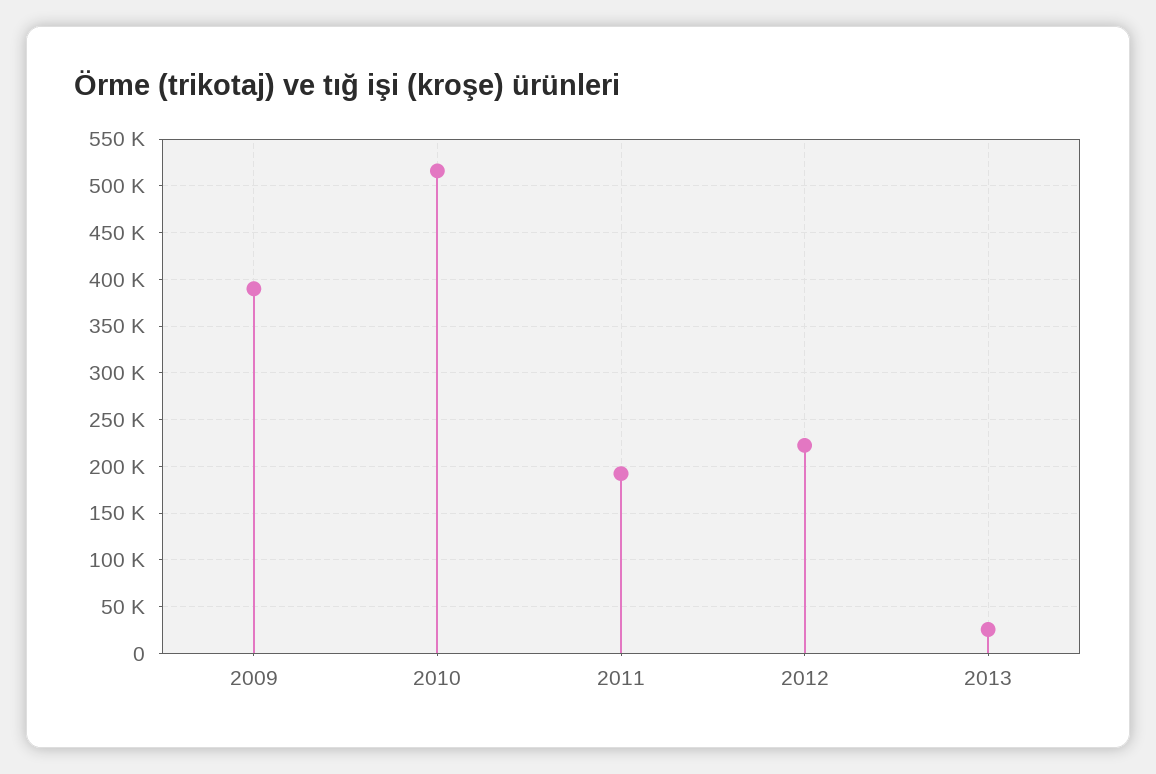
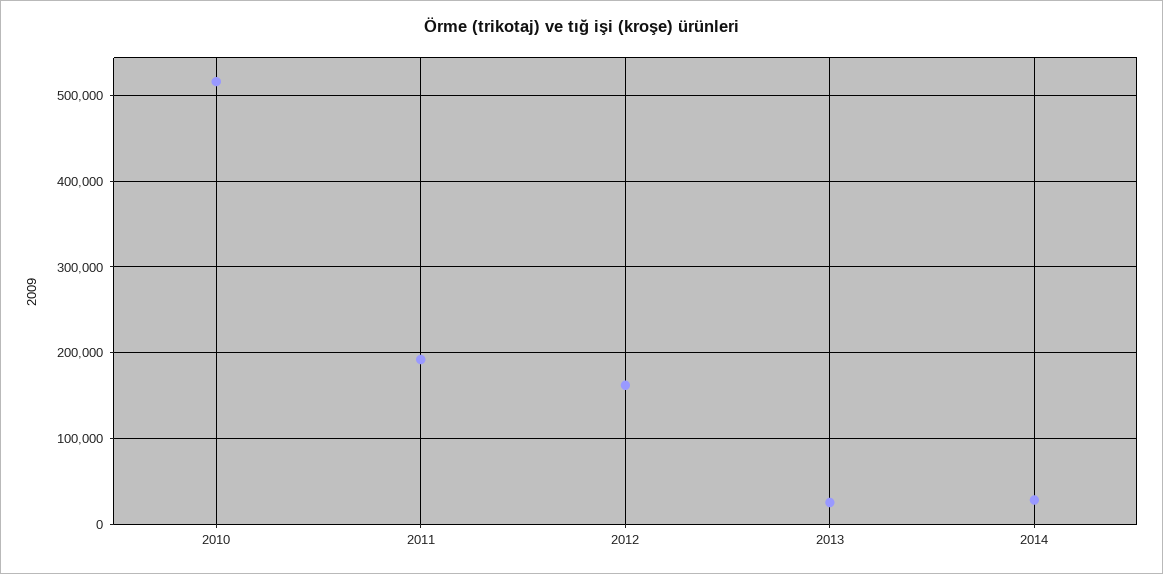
2009: 390000 -> none
2012: 220000 -> 160000
2014: none -> 30000

